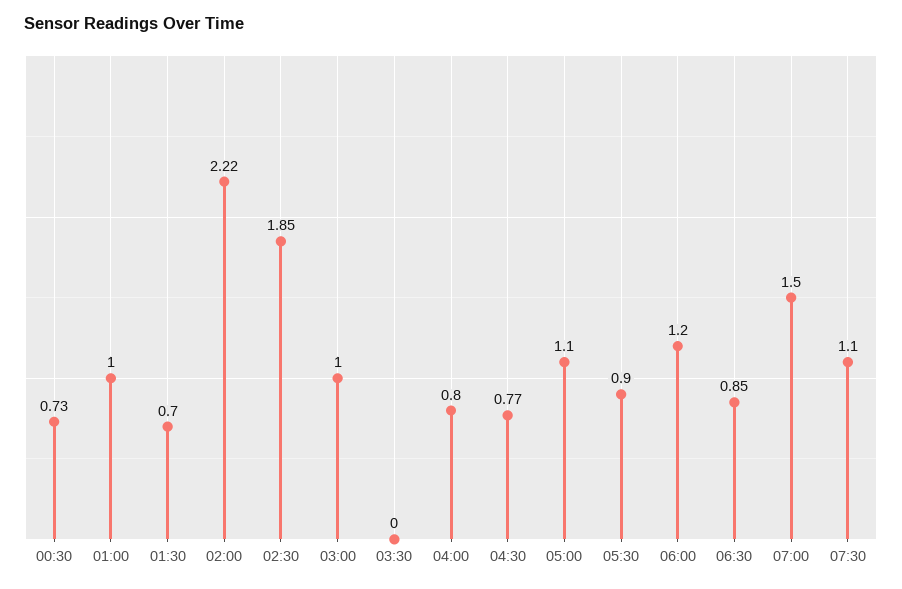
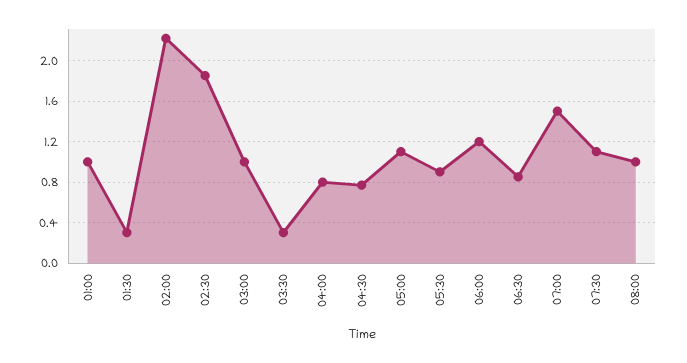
00:30: 0.73 -> none
01:30: 0.7 -> 0.3
03:30: 0 -> 0.3
08:00: none -> 1

